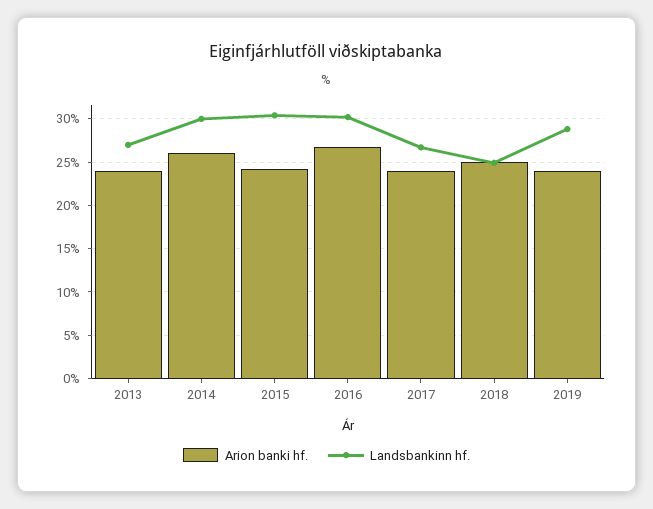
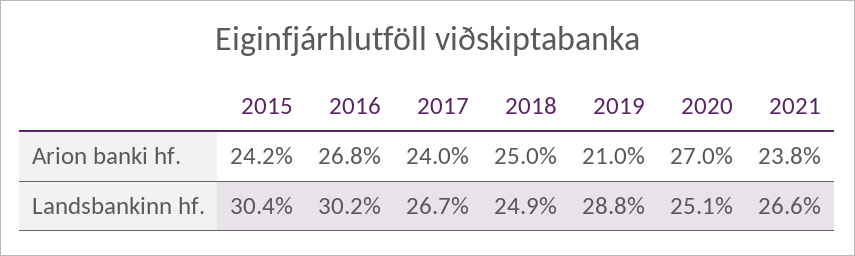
Arion banki hf., 2013: 24 -> none
Landsbankinn hf., 2013: 27 -> none
Arion banki hf., 2014: 26 -> none
Landsbankinn hf., 2014: 30 -> none
Arion banki hf., 2019: 24 -> 21
Arion banki hf., 2020: none -> 27
Arion banki hf., 2021: none -> 23.8
Landsbankinn hf., 2020: none -> 25.1
Landsbankinn hf., 2021: none -> 26.6

